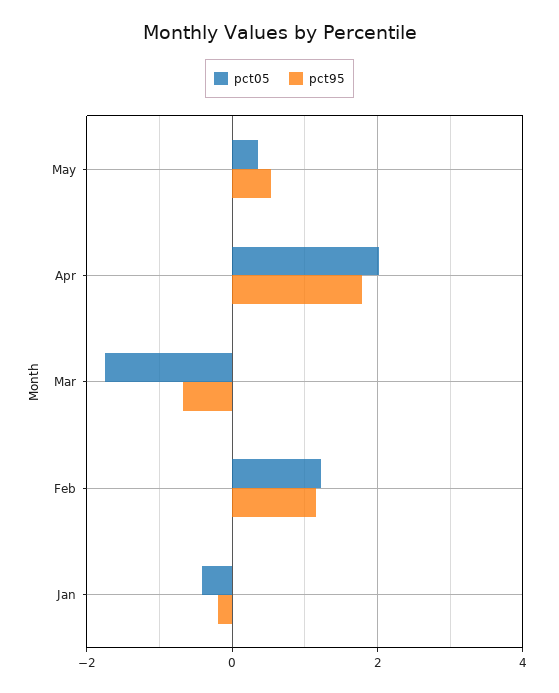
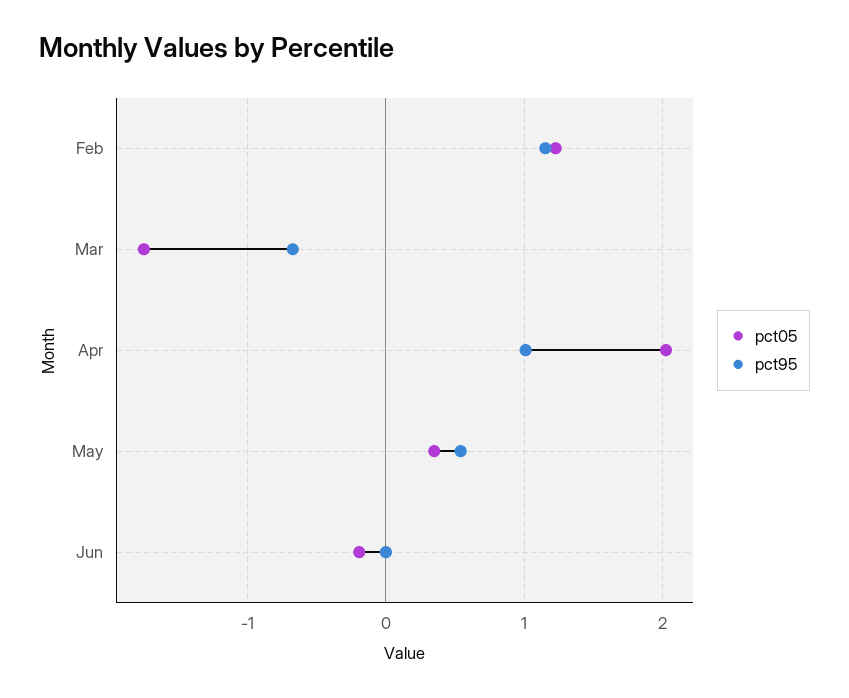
pct95, Apr: 1.8 -> 1
pct05, Jan: -0.4 -> none
pct95, Jan: -0.2 -> none
pct05, Jun: none -> -0.2
pct95, Jun: none -> 0

